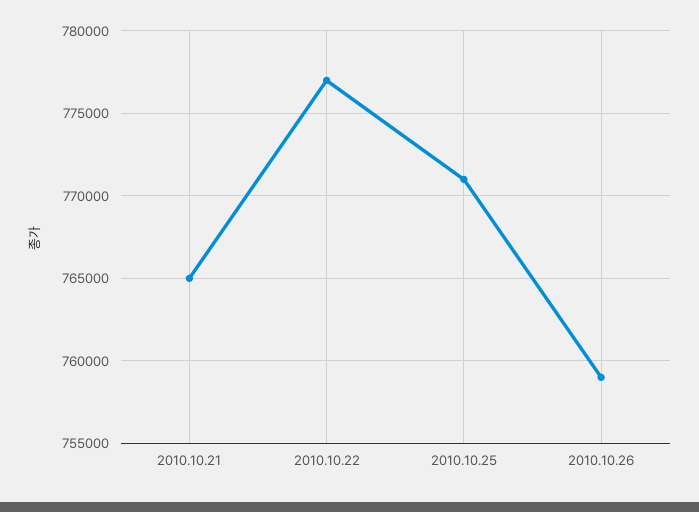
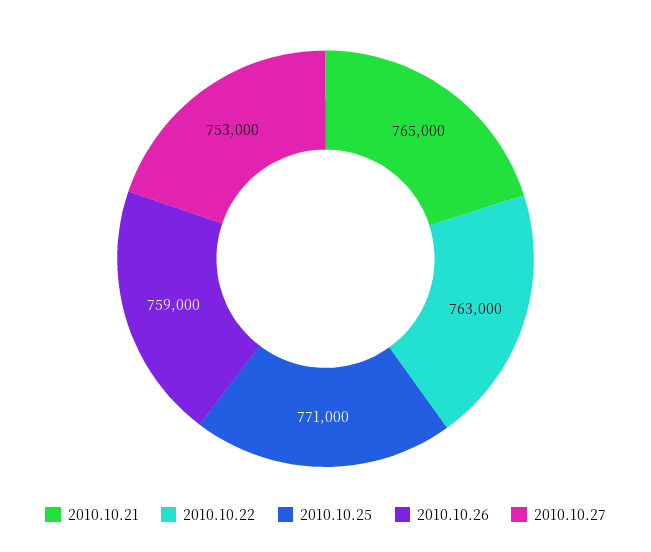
2010.10.22: 777000 -> 763000
2010.10.27: none -> 753000

